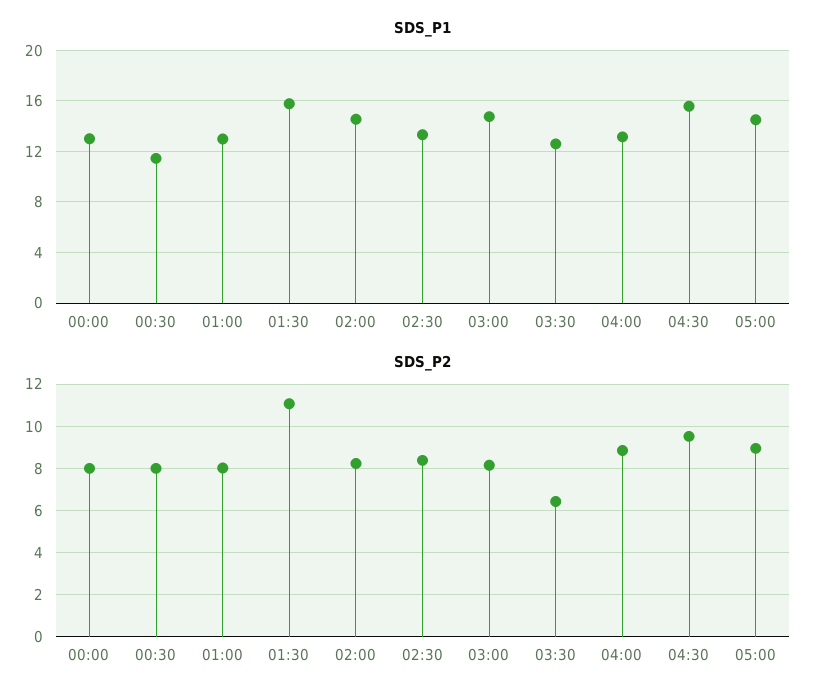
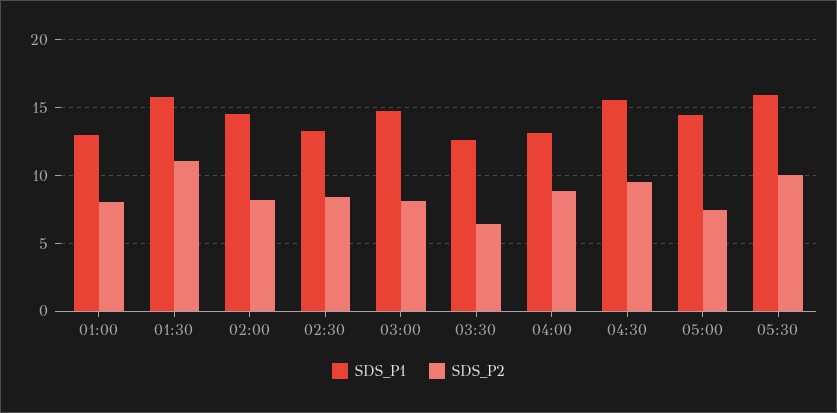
SDS_P1, 00:00: 13 -> none
SDS_P1, 00:30: 11.5 -> none
SDS_P2, 00:00: 8 -> none
SDS_P2, 00:30: 8 -> none
SDS_P2, 05:00: 9 -> 7.5
SDS_P1, 05:30: none -> 16
SDS_P2, 05:30: none -> 10

